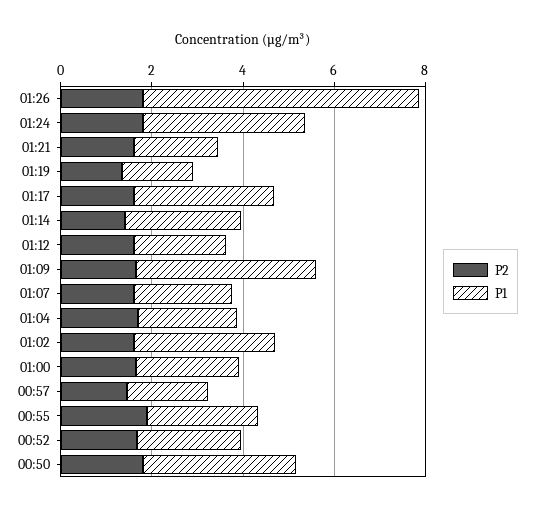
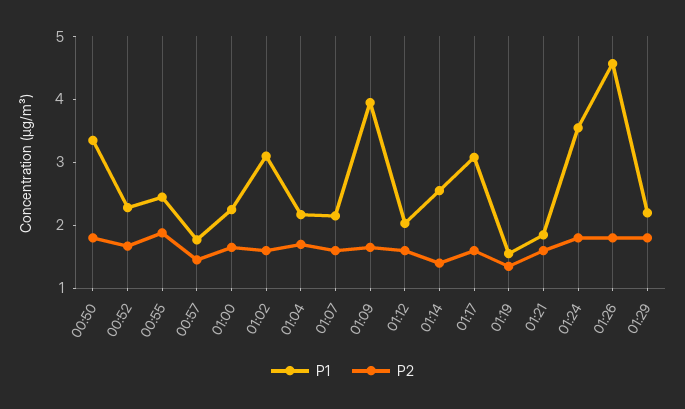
P1, 01:26: 6 -> 4.6
P1, 01:29: none -> 2.2
P2, 01:29: none -> 1.8

